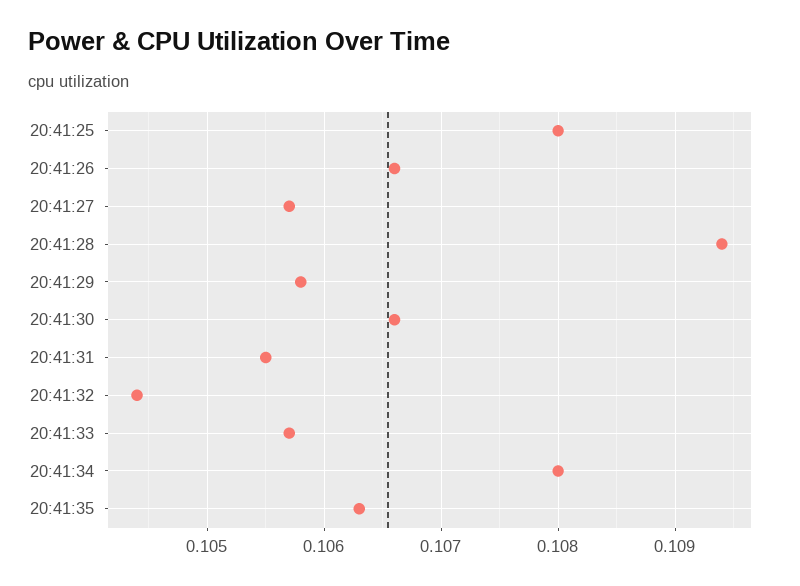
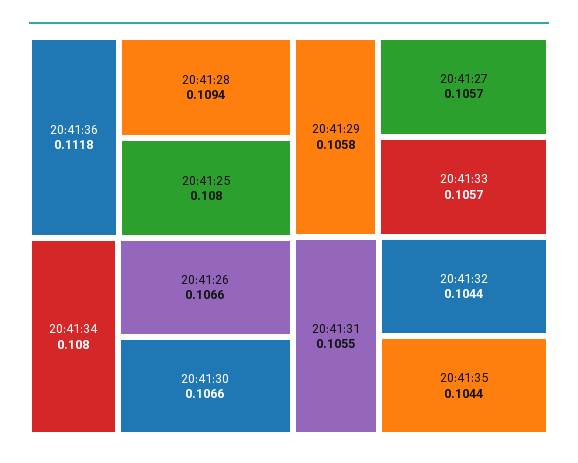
20:41:35: 0.1063 -> 0.1044
20:41:36: none -> 0.1118

